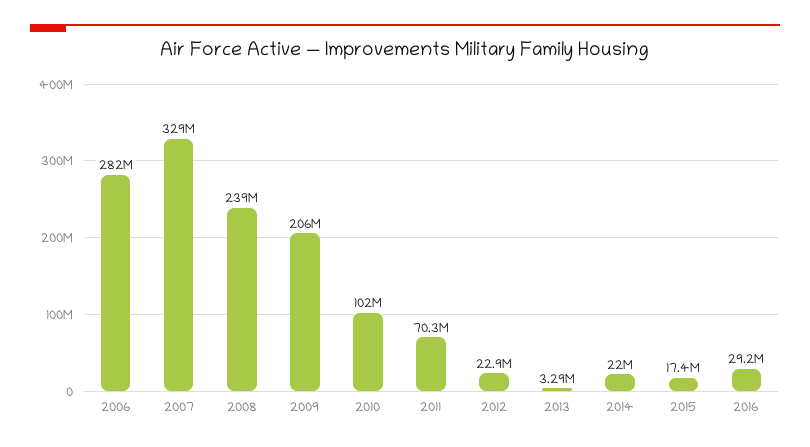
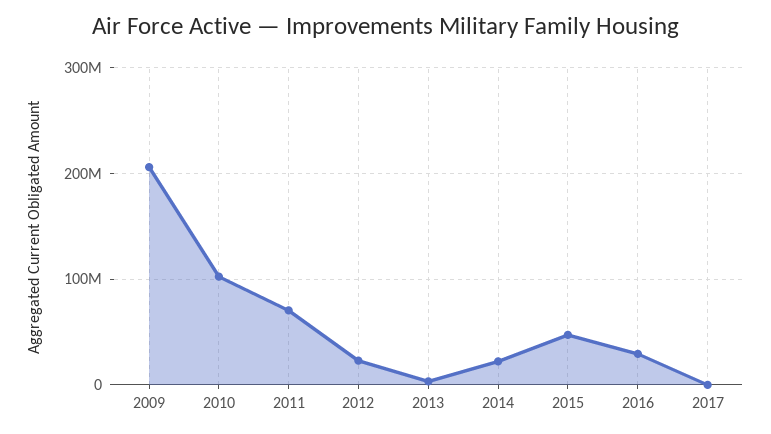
2006: 282000000 -> none
2007: 329000000 -> none
2008: 239000000 -> none
2015: 17400000 -> 50000000
2017: none -> 0

